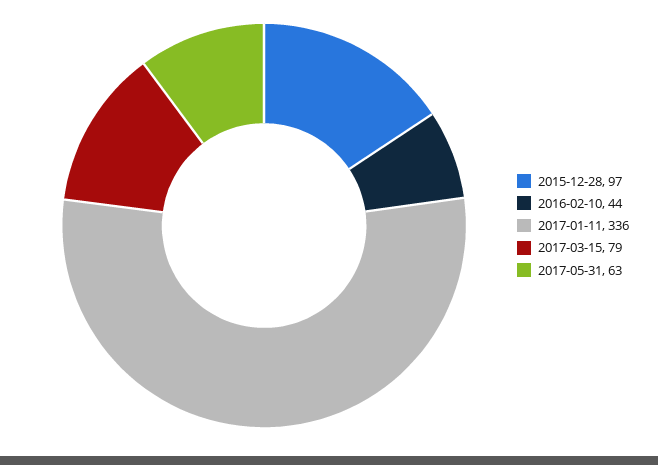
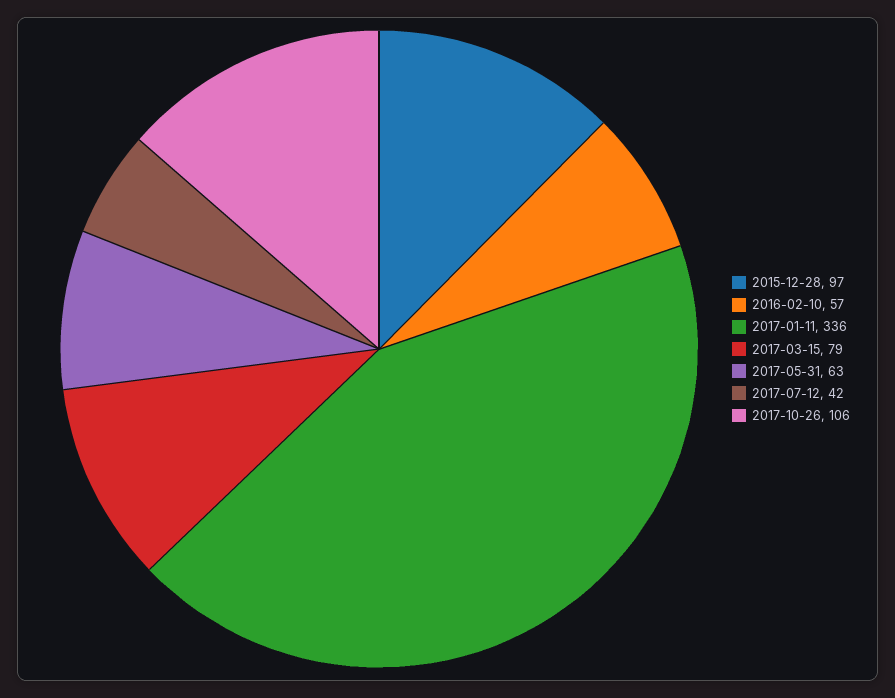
2016-02-10: 44 -> 57
2017-07-12: none -> 42
2017-10-26: none -> 106

